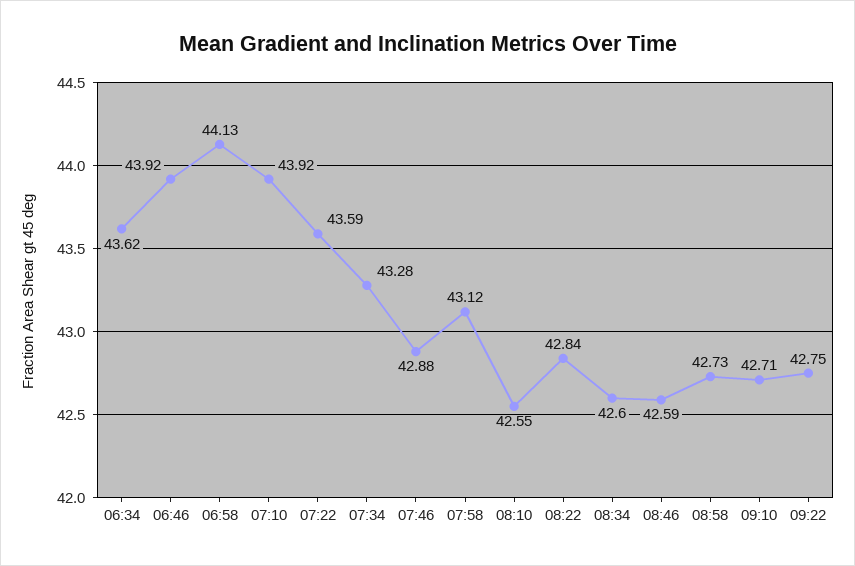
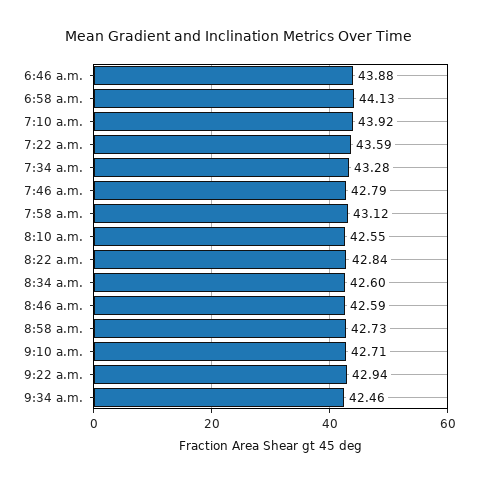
06:34: 43.62 -> none
06:46: 43.92 -> 43.88
07:46: 42.88 -> 42.79
09:22: 42.75 -> 42.94
9:34 a.m.: none -> 42.46

